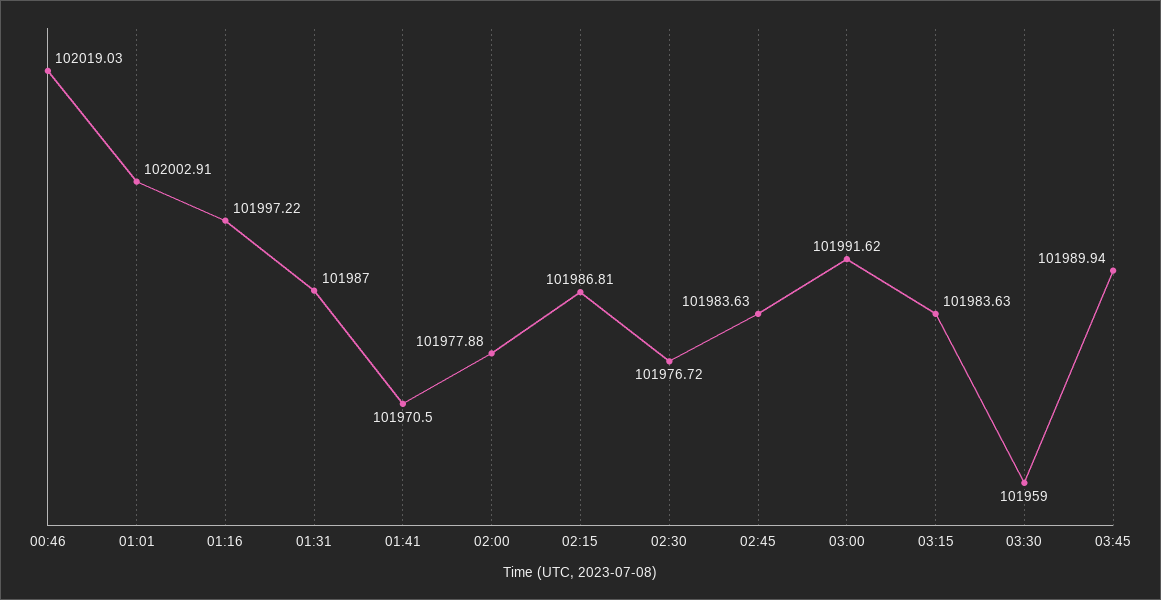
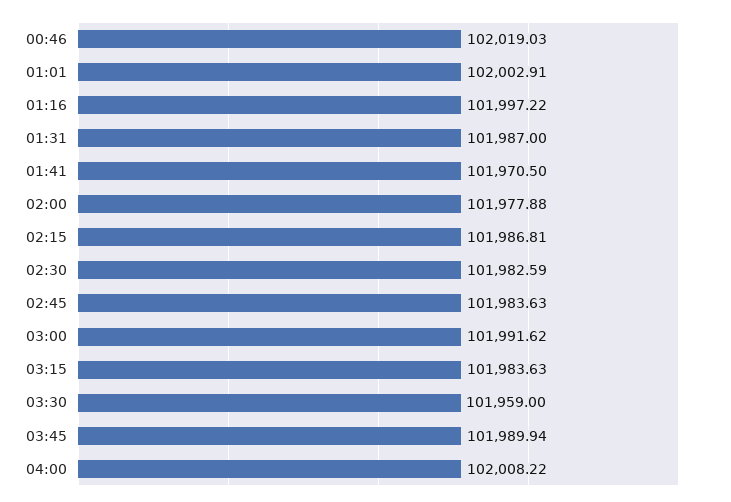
02:30: 101976.72 -> 101982.59
04:00: none -> 102008.22

